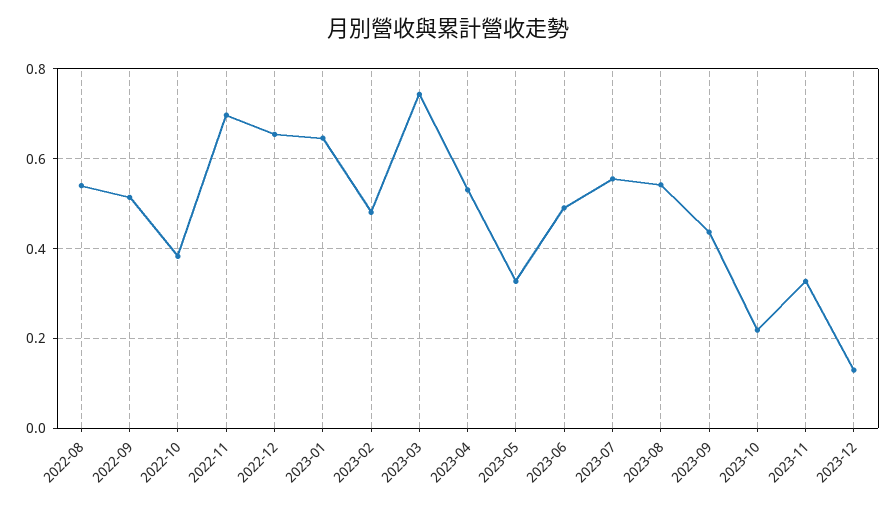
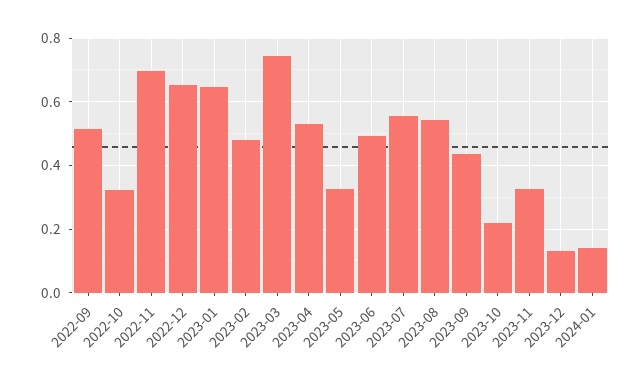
2022-08: 0.54 -> none
2022-10: 0.38 -> 0.32
2024-01: none -> 0.14

